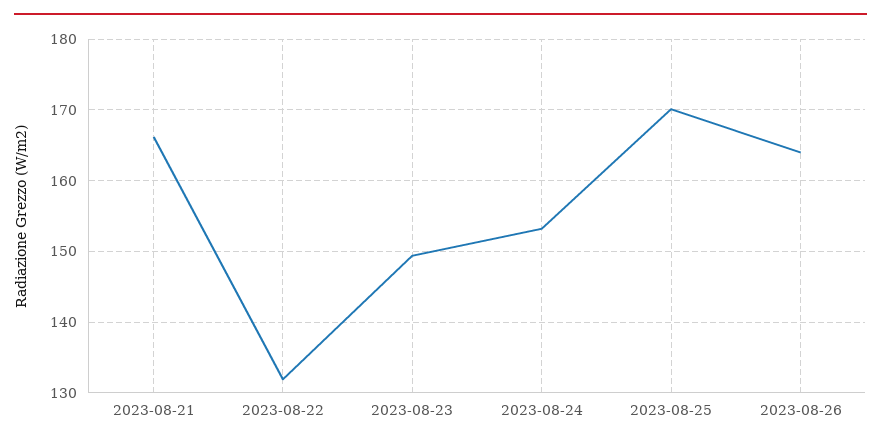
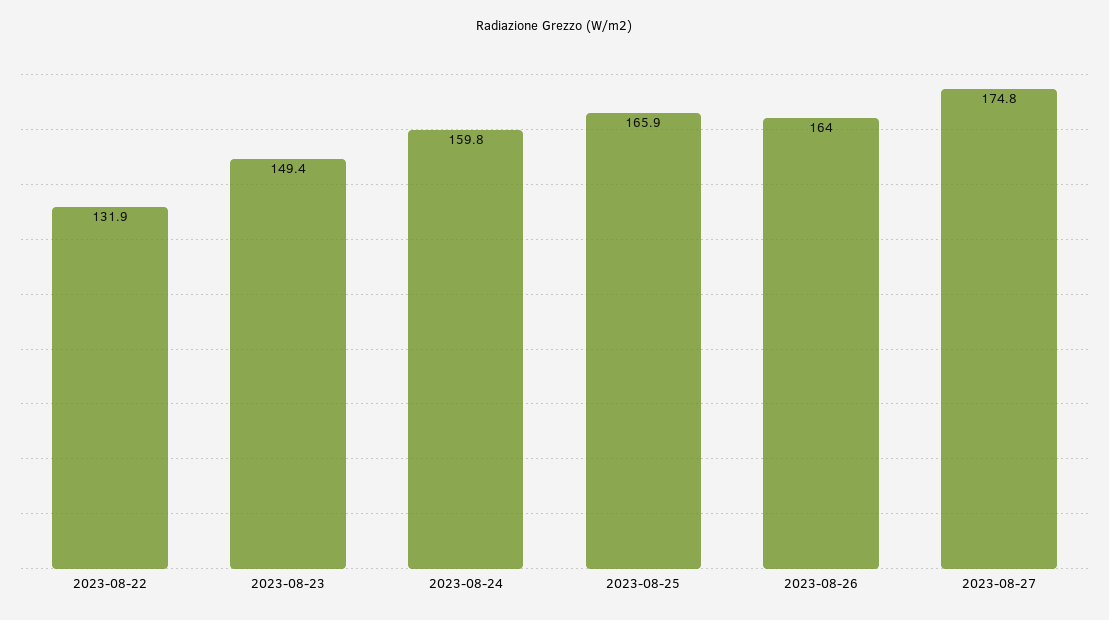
2023-08-21: 166 -> none
2023-08-24: 153 -> 159.8
2023-08-25: 170 -> 165.9
2023-08-27: none -> 174.8

